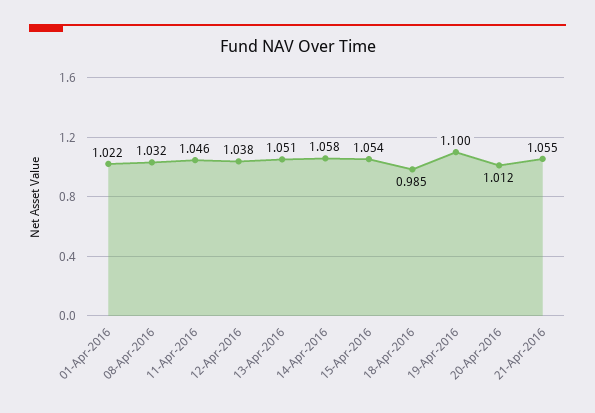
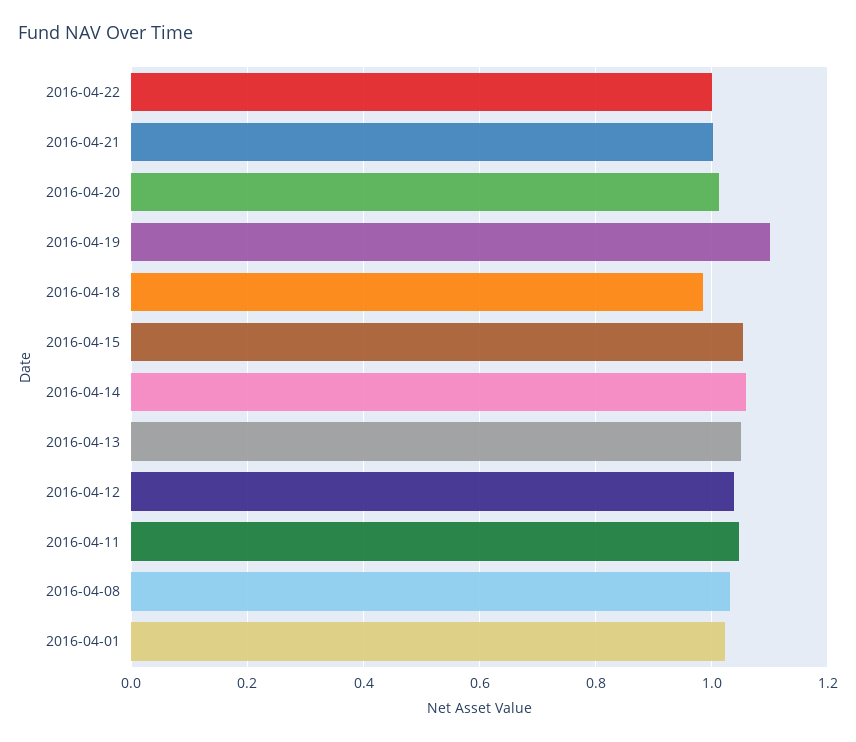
21-Apr-2016: 1.055 -> 1
2016-04-22: none -> 1

